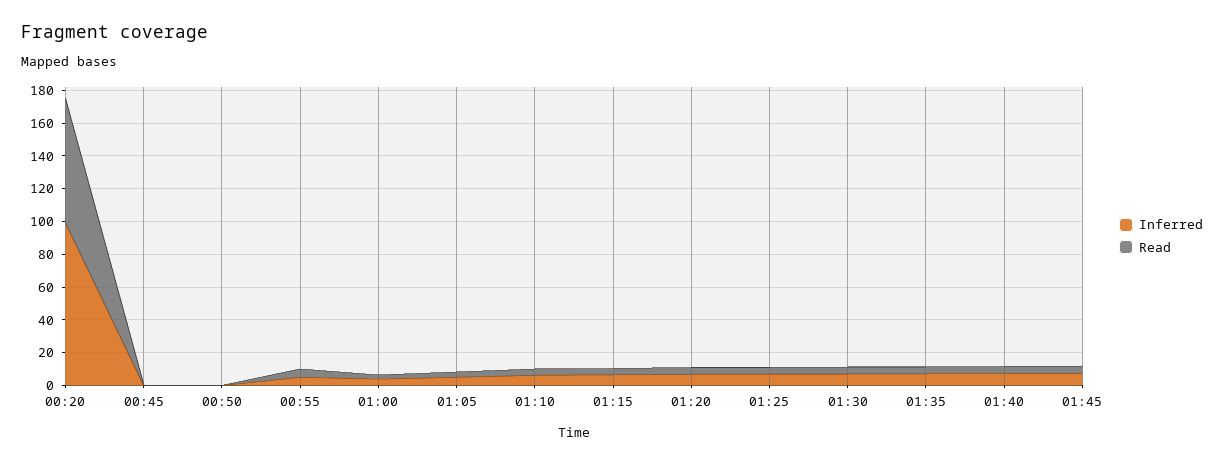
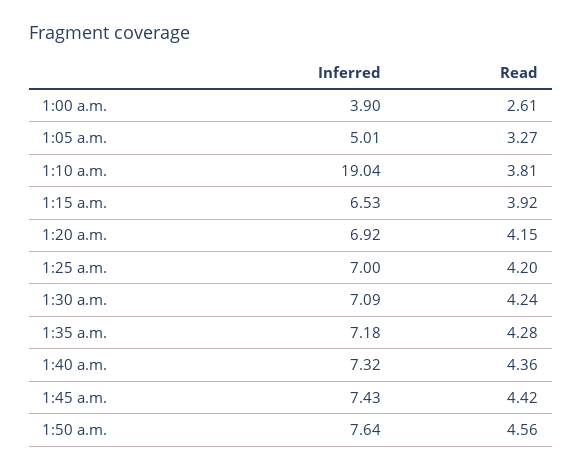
Inferred, 00:20: 100 -> none
Read, 00:20: 75 -> none
Inferred, 00:45: 0 -> none
Read, 00:45: 0 -> none
Inferred, 00:50: 0 -> none
Read, 00:50: 0 -> none
Inferred, 00:55: 5 -> none
Read, 00:55: 5 -> none
Inferred, 01:10: 5 -> 19.04
Inferred, 1:50 a.m.: none -> 7.64
Read, 1:50 a.m.: none -> 4.56

